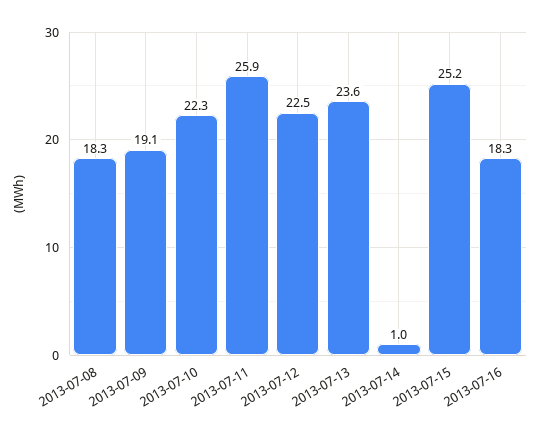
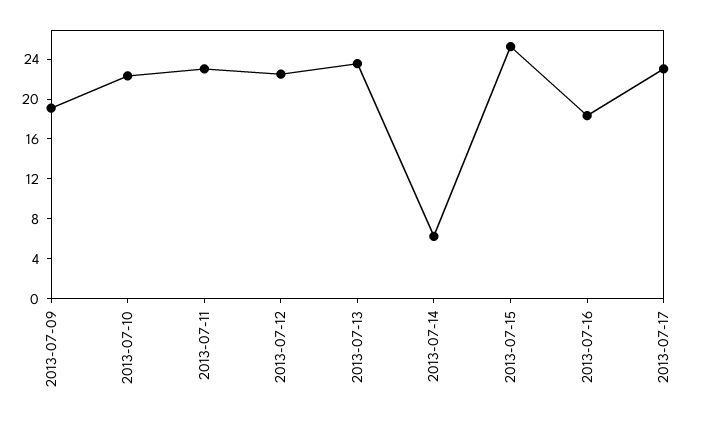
2013-07-08: 18.3 -> none
2013-07-11: 25.9 -> 23
2013-07-14: 1 -> 6
2013-07-17: none -> 23

